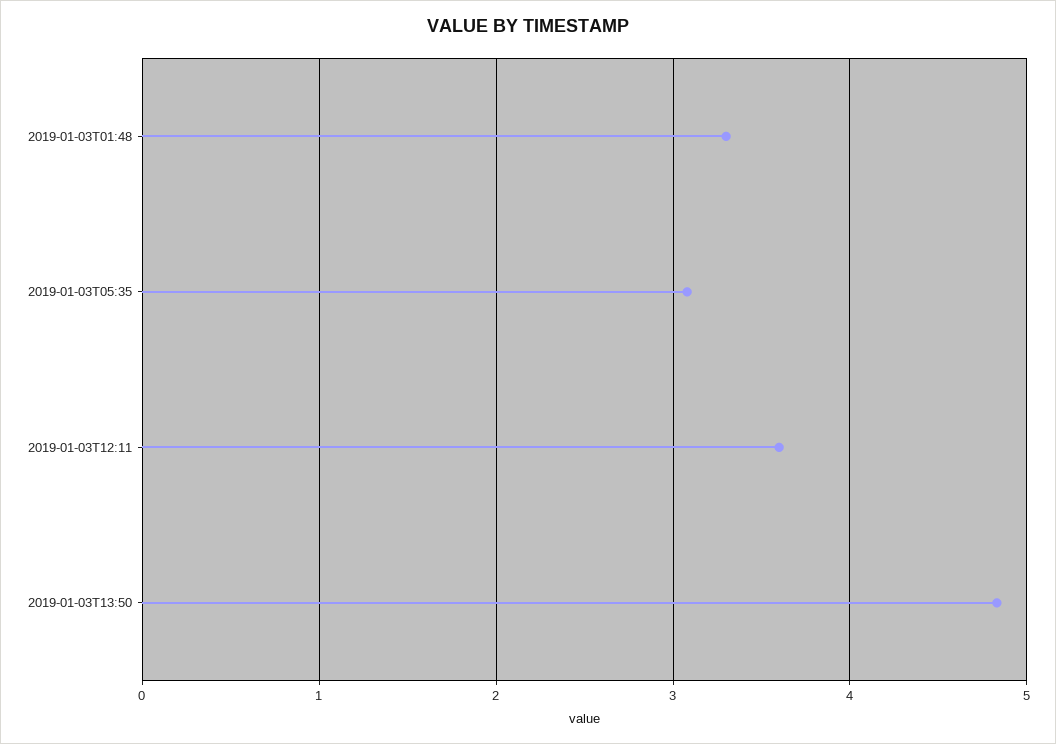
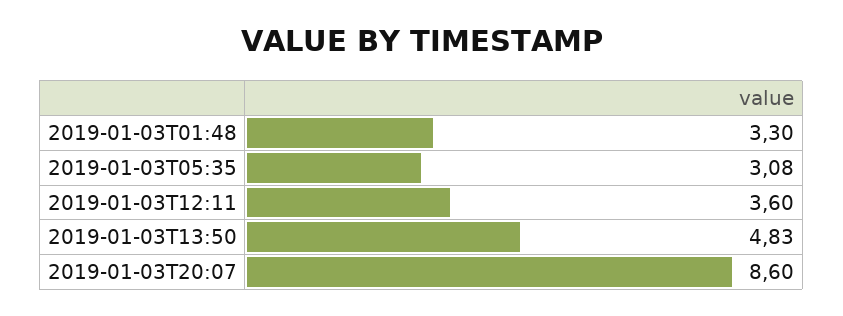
2019-01-03T20:07: none -> 8.6

